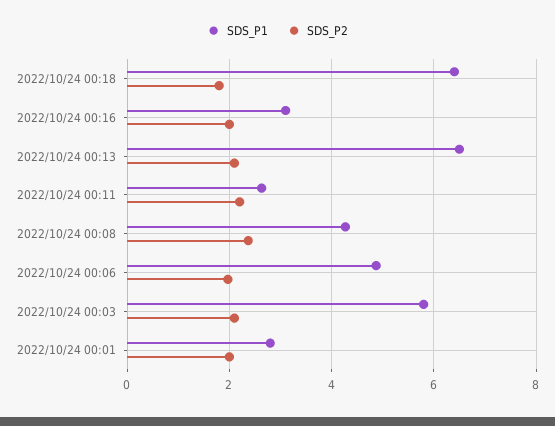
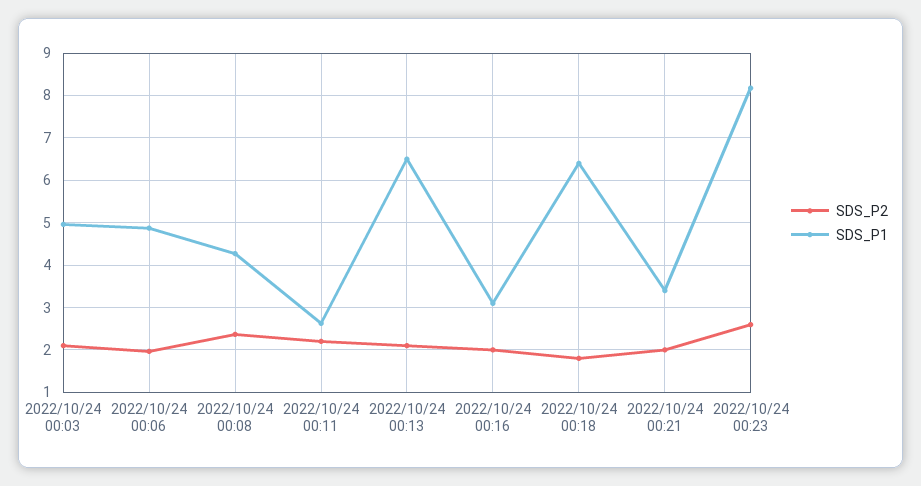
SDS_P1, 2022/10/24 00:03: 5.8 -> 5
SDS_P1, 2022/10/24 00:01: 2.8 -> none
SDS_P2, 2022/10/24 00:01: 2 -> none
SDS_P2, 2022/10/24 00:21: none -> 2
SDS_P1, 2022/10/24 00:21: none -> 3.4
SDS_P2, 2022/10/24 00:23: none -> 2.6
SDS_P1, 2022/10/24 00:23: none -> 8.2

